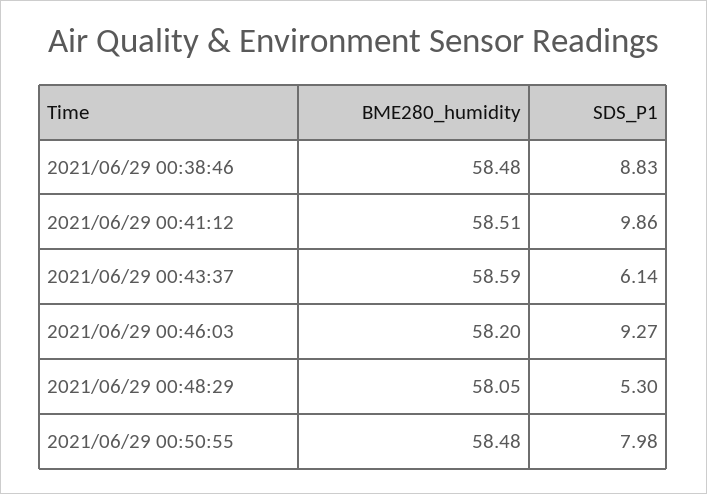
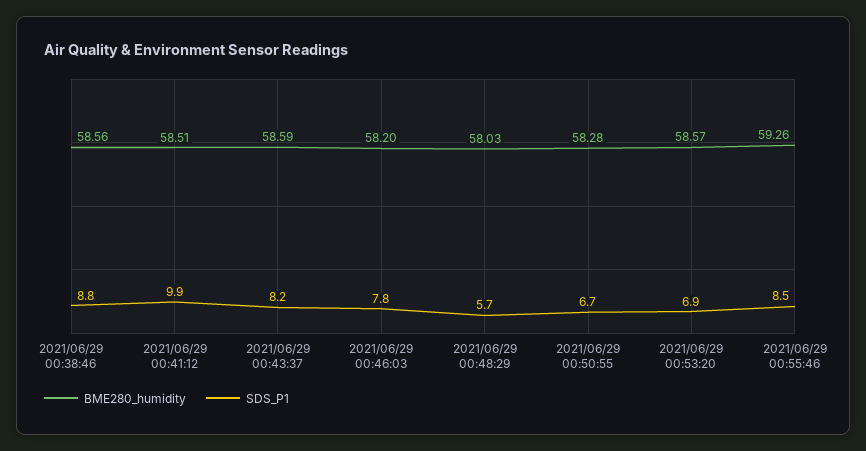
BME280_humidity, 2021/06/29 00:38:46: 58.48 -> 58.56
SDS_P1, 2021/06/29 00:43:37: 6.14 -> 8.2
SDS_P1, 2021/06/29 00:46:03: 9.27 -> 7.8
BME280_humidity, 2021/06/29 00:48:29: 58.05 -> 58.03
SDS_P1, 2021/06/29 00:48:29: 5.3 -> 5.7
BME280_humidity, 2021/06/29 00:50:55: 58.48 -> 58.28
SDS_P1, 2021/06/29 00:50:55: 7.98 -> 6.7
BME280_humidity, 2021/06/29 00:53:20: none -> 58.57
SDS_P1, 2021/06/29 00:53:20: none -> 6.9
BME280_humidity, 2021/06/29 00:55:46: none -> 59.26
SDS_P1, 2021/06/29 00:55:46: none -> 8.5

